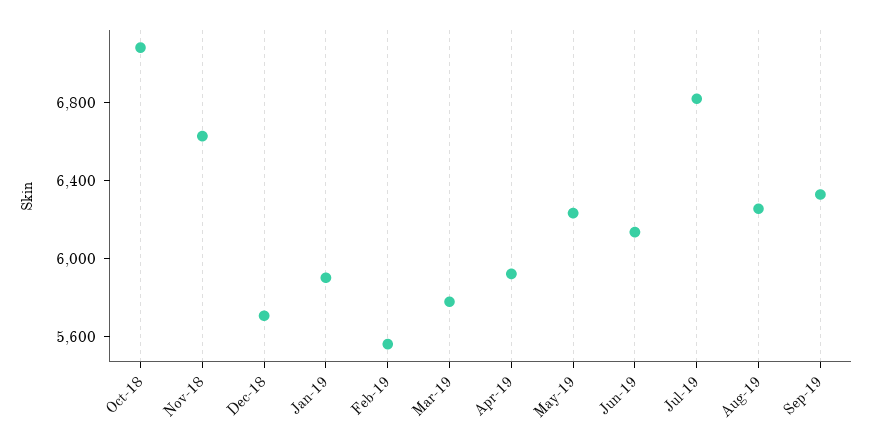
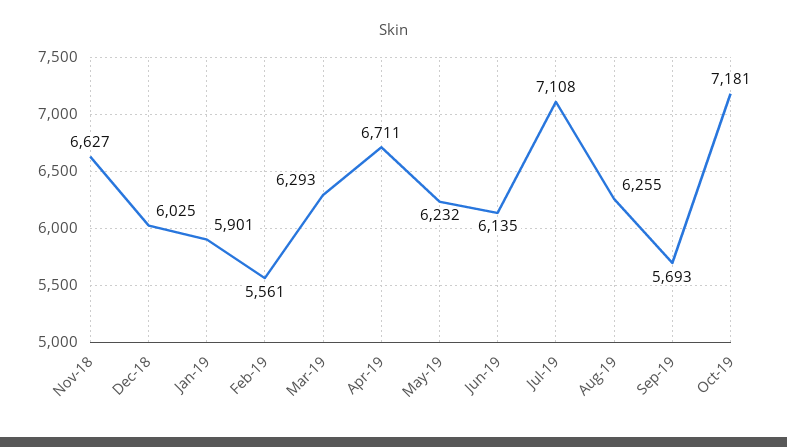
Oct-18: 7100 -> none
Dec-18: 5700 -> 6025
Mar-19: 5800 -> 6293
Apr-19: 5900 -> 6711
Jul-19: 6800 -> 7108
Sep-19: 6300 -> 5693
Oct-19: none -> 7181

